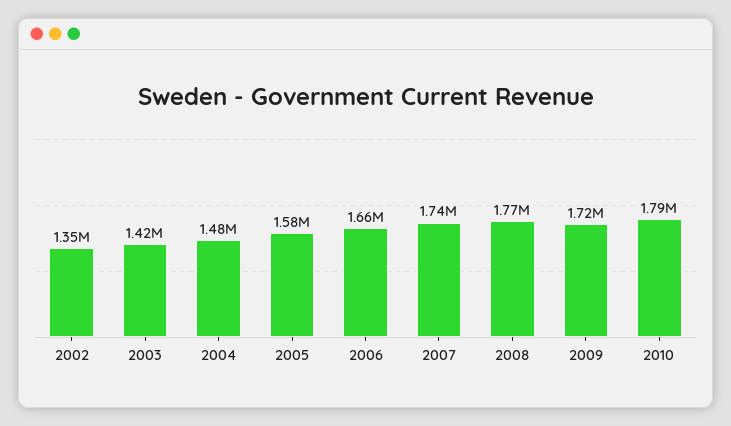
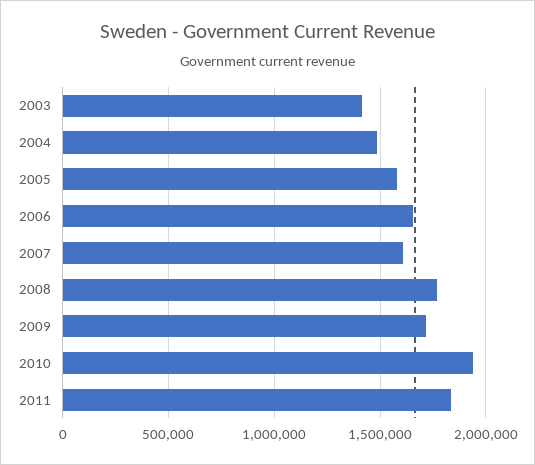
2002: 1350000 -> none
2007: 1740000 -> 1600000
2010: 1790000 -> 1950000
2011: none -> 1850000

